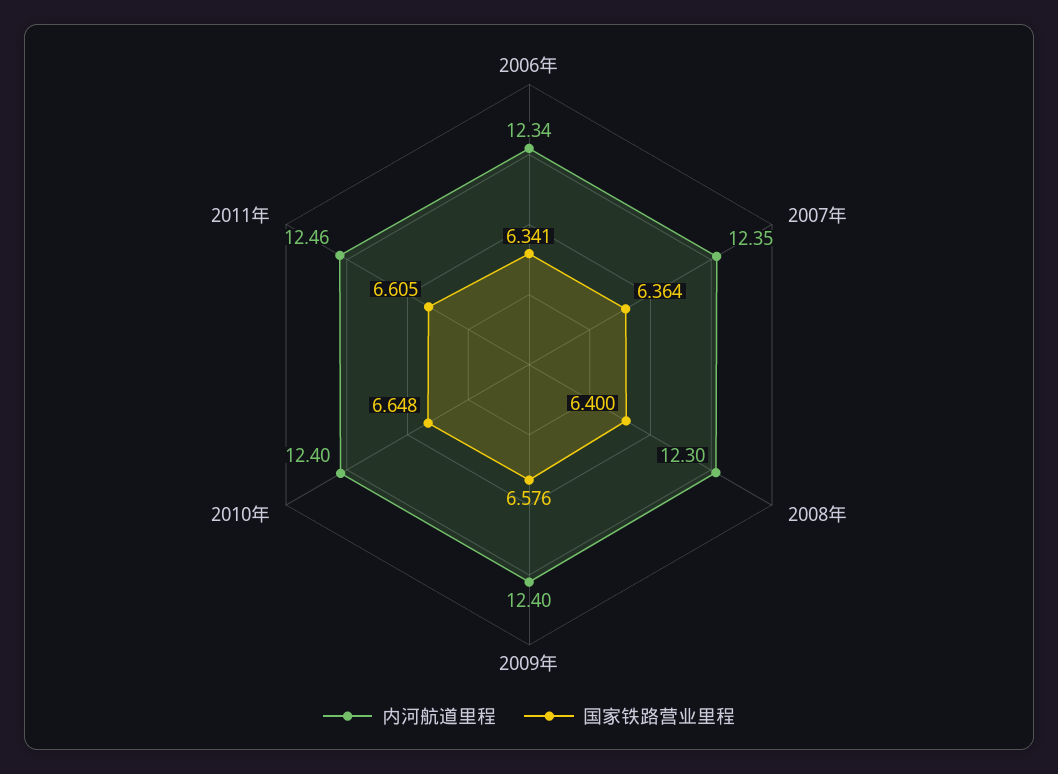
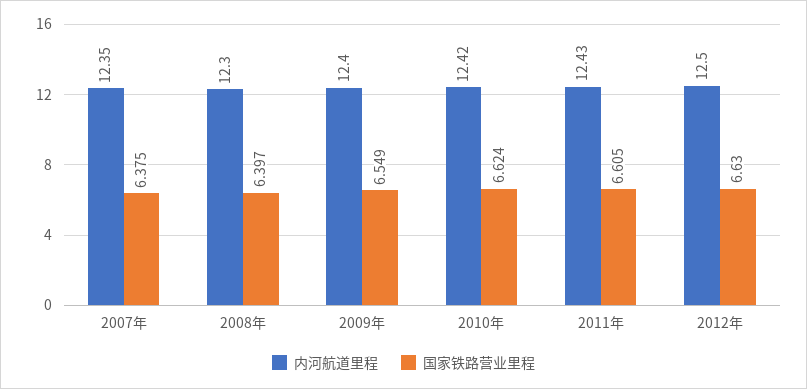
内河航道里程, 2006年: 12.34 -> none
国家铁路营业里程, 2006年: 6.341 -> none
国家铁路营业里程, 2007年: 6.364 -> 6.375
国家铁路营业里程, 2008年: 6.4 -> 6.397
国家铁路营业里程, 2009年: 6.576 -> 6.549
内河航道里程, 2010年: 12.4 -> 12.42
国家铁路营业里程, 2010年: 6.648 -> 6.624
内河航道里程, 2011年: 12.46 -> 12.43
内河航道里程, 2012年: none -> 12.5
国家铁路营业里程, 2012年: none -> 6.63

